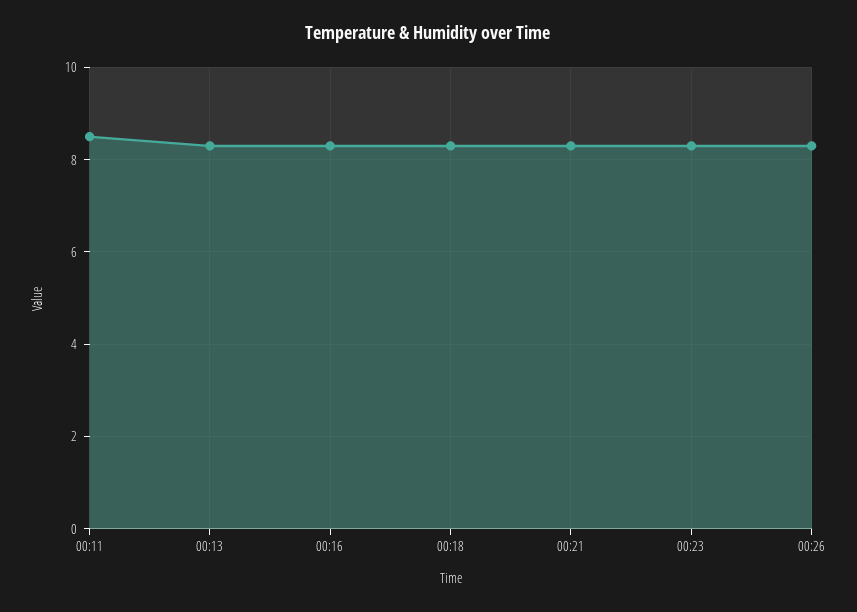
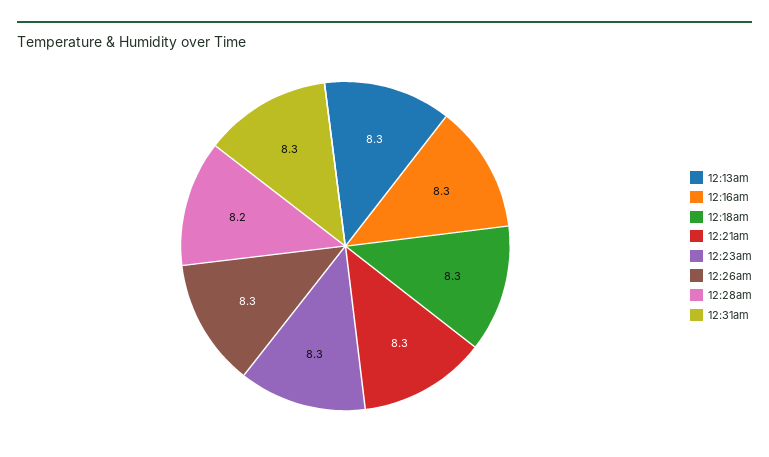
00:11: 8.5 -> none
12:28am: none -> 8.2
12:31am: none -> 8.3

